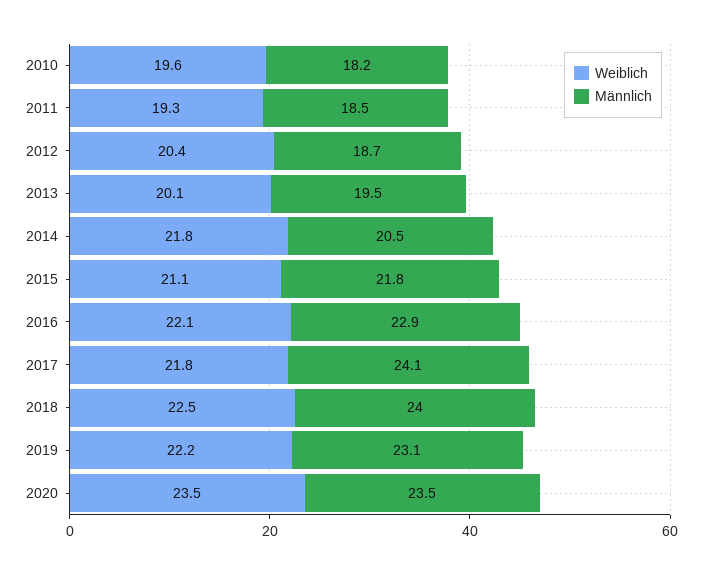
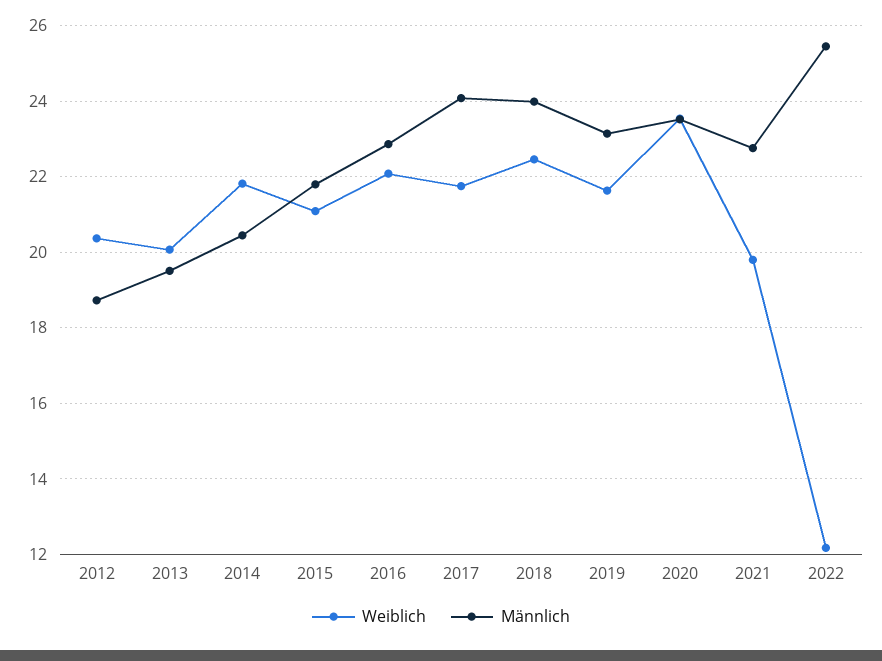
Weiblich, 2010: 19.6 -> none
Männlich, 2010: 18.2 -> none
Weiblich, 2011: 19.3 -> none
Männlich, 2011: 18.5 -> none
Weiblich, 2019: 22.2 -> 21.6
Weiblich, 2021: none -> 19.8
Männlich, 2021: none -> 22.8
Weiblich, 2022: none -> 12.2
Männlich, 2022: none -> 25.4

